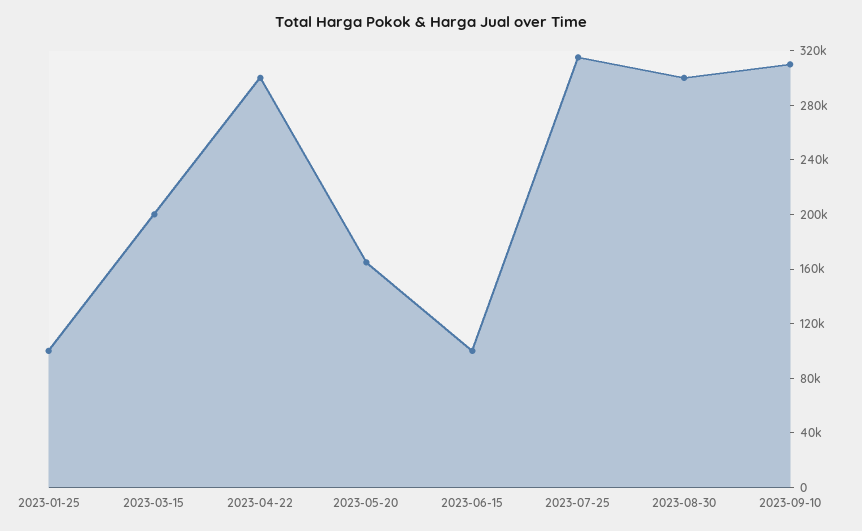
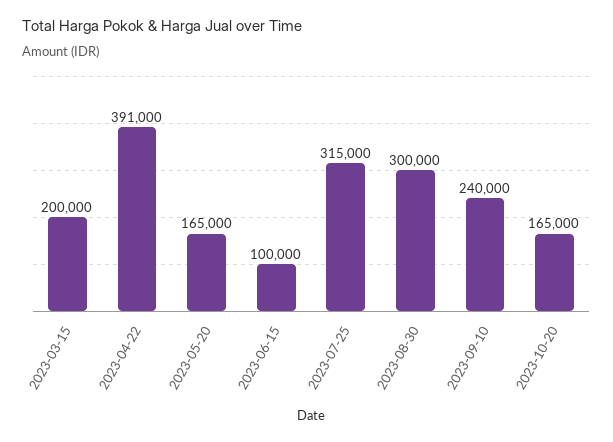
2023-01-25: 100000 -> none
2023-04-22: 300000 -> 391000
2023-09-10: 310000 -> 240000
2023-10-20: none -> 165000

